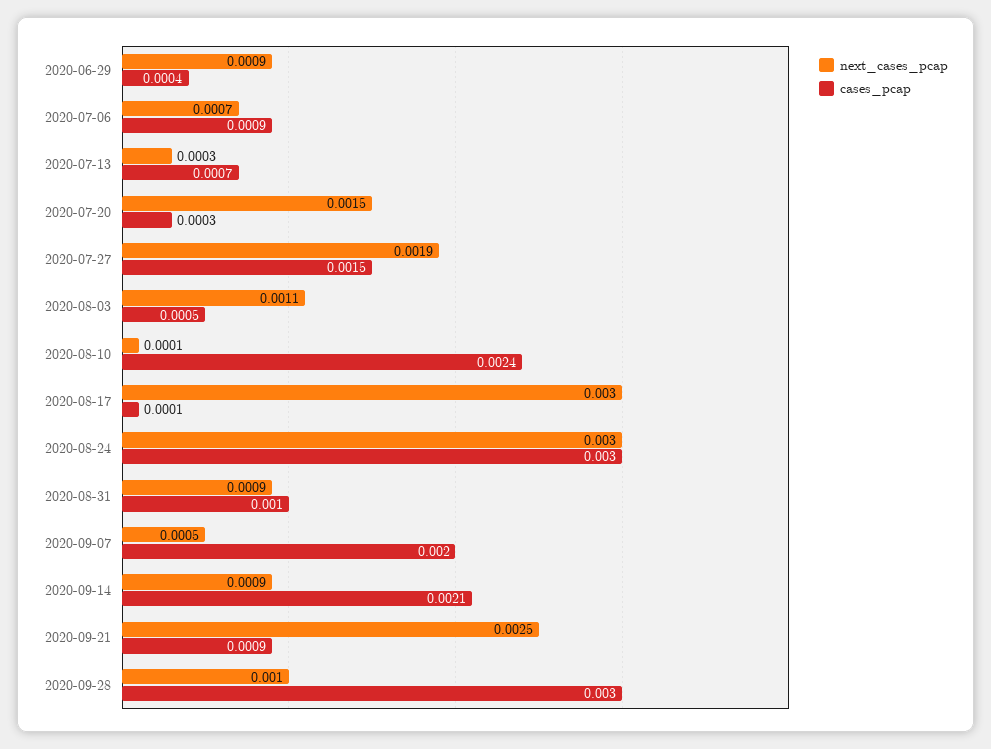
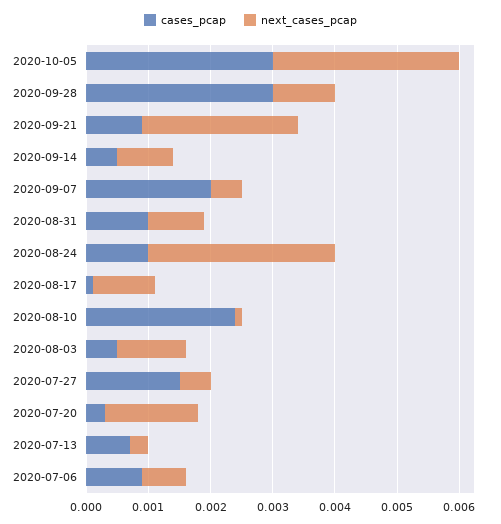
next_cases_pcap, 2020-06-29: 0.0009 -> none
cases_pcap, 2020-06-29: 0.0004 -> none
next_cases_pcap, 2020-07-27: 0.0019 -> 0.0005
next_cases_pcap, 2020-08-17: 0.003 -> 0.001
cases_pcap, 2020-08-24: 0.003 -> 0.001
cases_pcap, 2020-09-14: 0.0021 -> 0.0005
cases_pcap, 2020-10-05: none -> 0.003
next_cases_pcap, 2020-10-05: none -> 0.003

